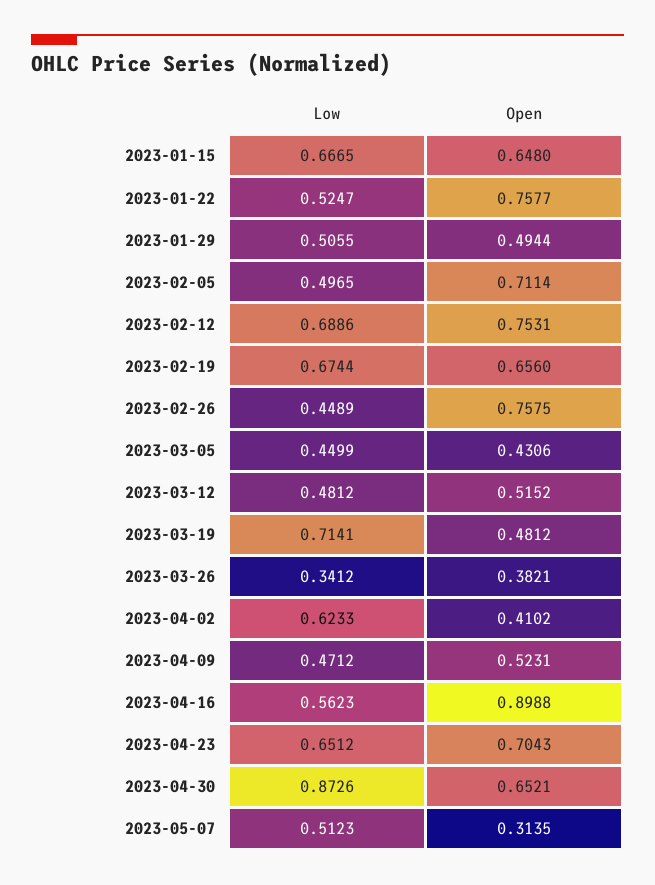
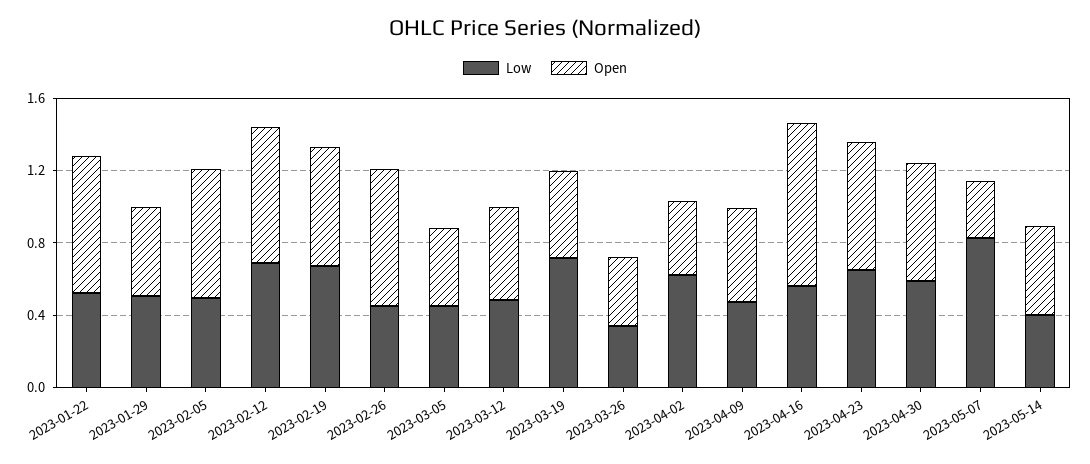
Low, 2023-01-15: 0.6665 -> none
Open, 2023-01-15: 0.648 -> none
Low, 2023-04-30: 0.8726 -> 0.6
Low, 2023-05-07: 0.5123 -> 0.8
Low, 2023-05-14: none -> 0.4
Open, 2023-05-14: none -> 0.5

